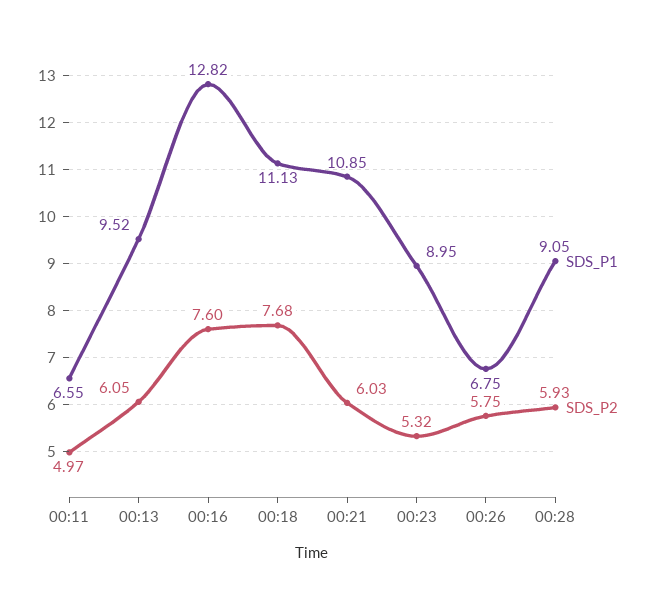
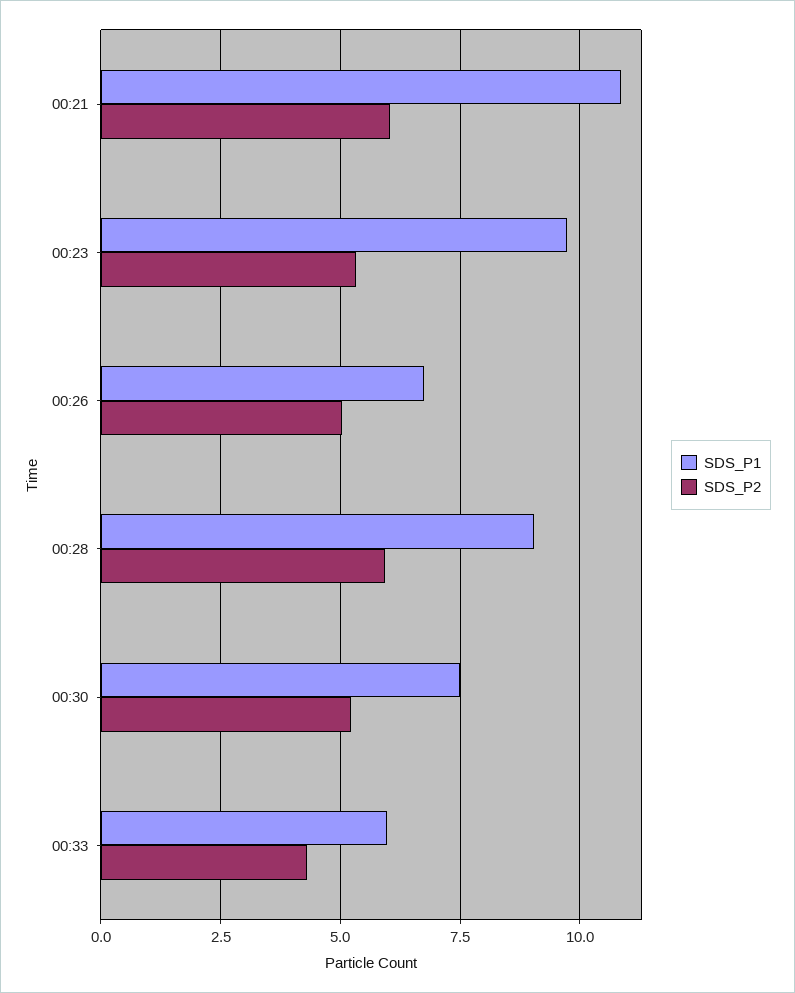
SDS_P1, 00:11: 6.55 -> none
SDS_P2, 00:11: 4.97 -> none
SDS_P1, 00:13: 9.52 -> none
SDS_P2, 00:13: 6.05 -> none
SDS_P1, 00:16: 12.82 -> none
SDS_P2, 00:16: 7.6 -> none
SDS_P1, 00:18: 11.13 -> none
SDS_P2, 00:18: 7.68 -> none
SDS_P1, 00:23: 8.95 -> 9.75
SDS_P2, 00:26: 5.75 -> 5
SDS_P1, 00:30: none -> 7.5
SDS_P2, 00:30: none -> 5.25
SDS_P1, 00:33: none -> 6
SDS_P2, 00:33: none -> 4.25

